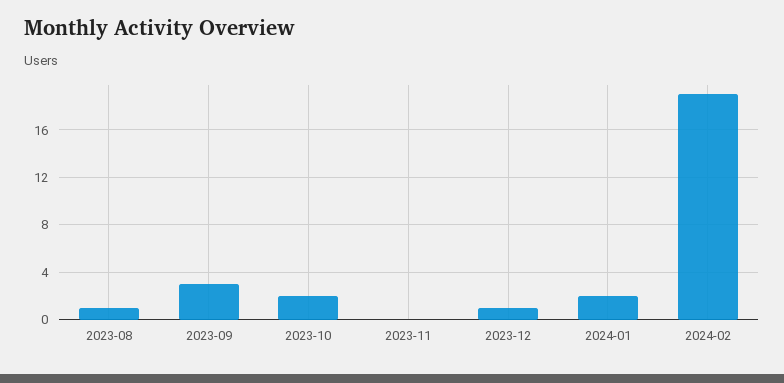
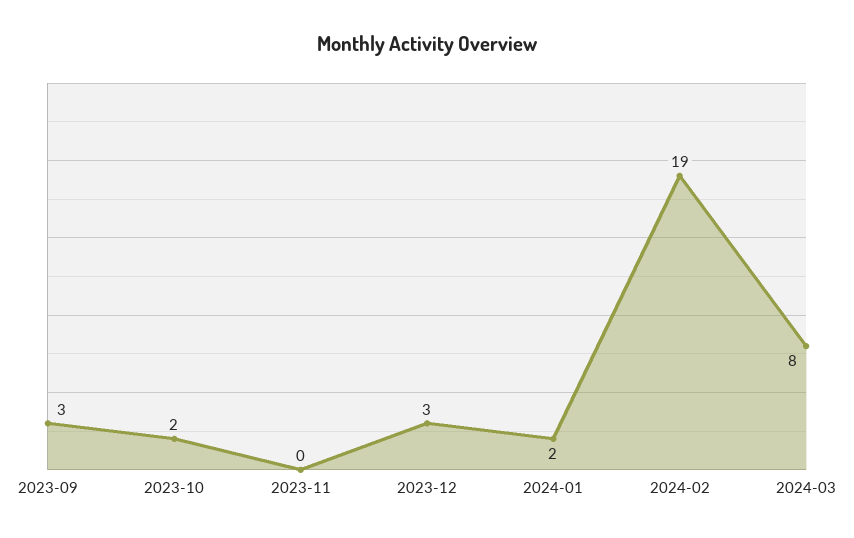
2023-08: 1 -> none
2023-12: 1 -> 3
2024-03: none -> 8

